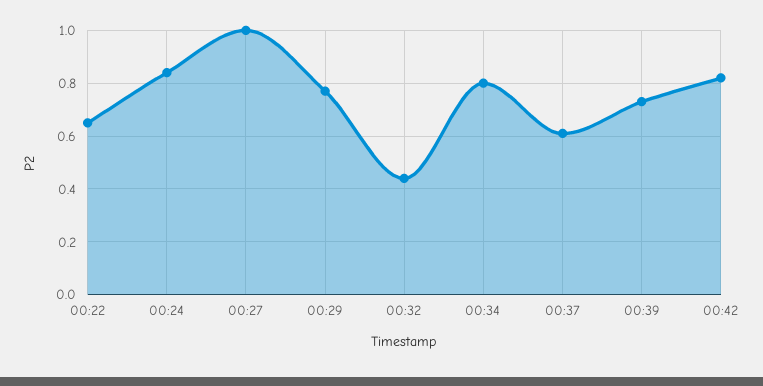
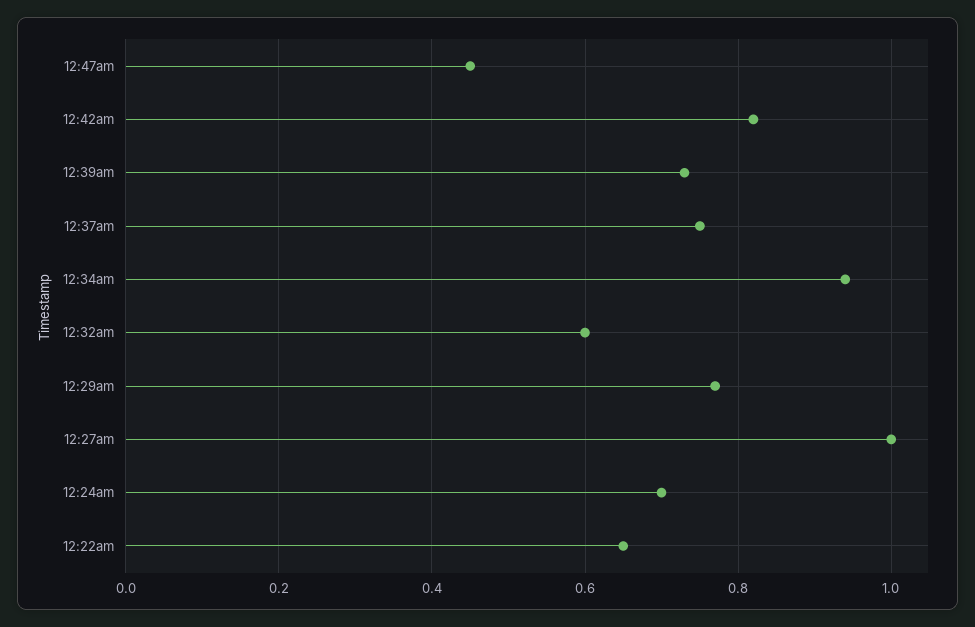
00:24: 0.85 -> 0.7
00:32: 0.45 -> 0.6
00:34: 0.8 -> 0.95
00:37: 0.6 -> 0.75
12:47am: none -> 0.45

